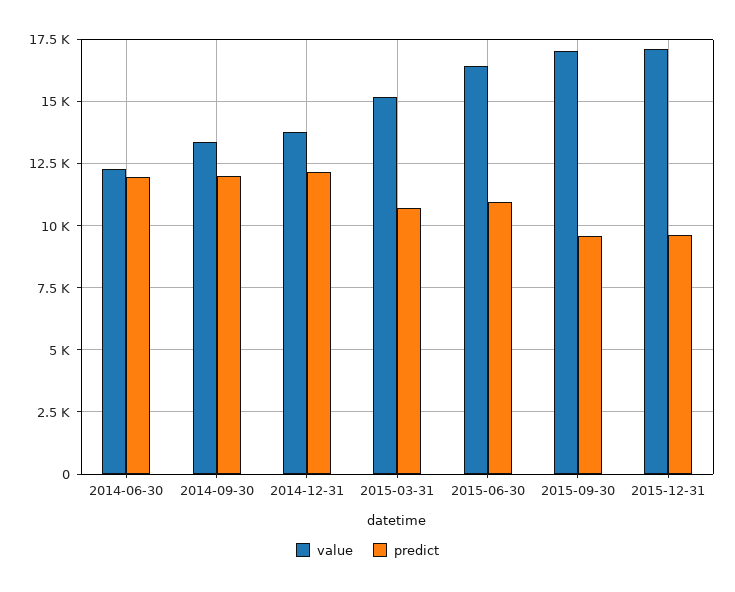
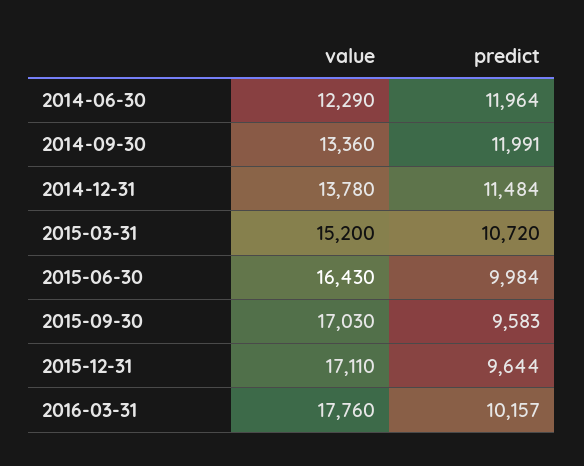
predict, 2014-12-31: 12250 -> 11484
predict, 2015-06-30: 11000 -> 9984
value, 2016-03-31: none -> 17760
predict, 2016-03-31: none -> 10157

